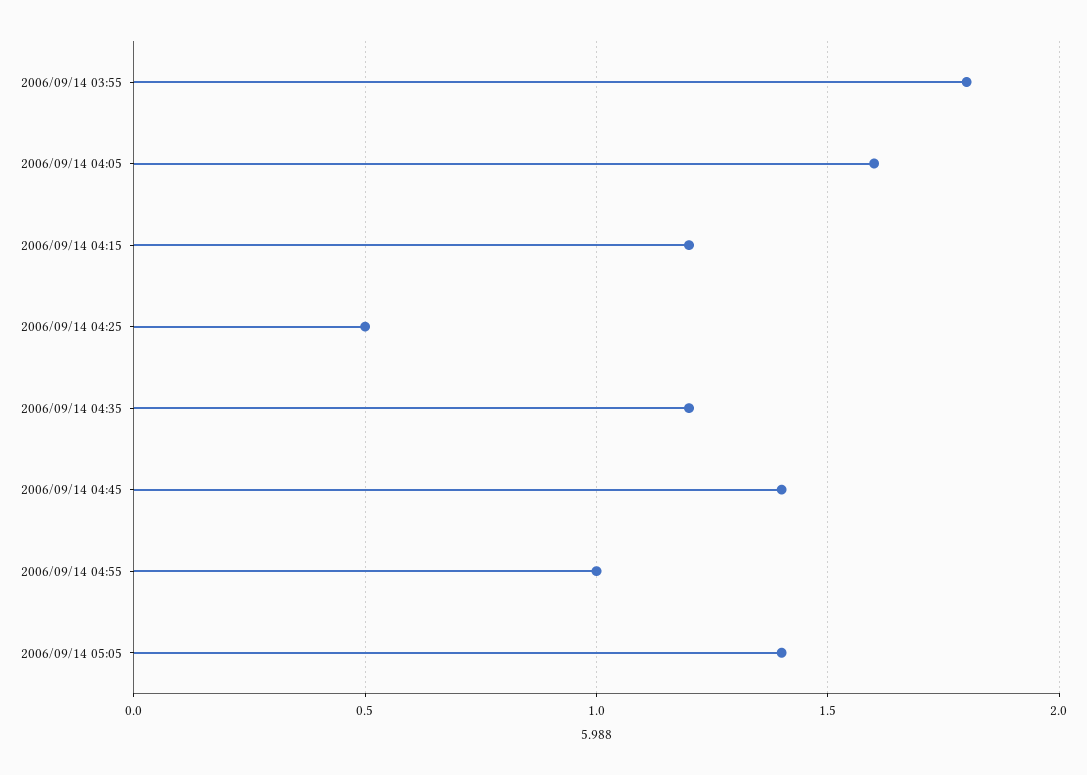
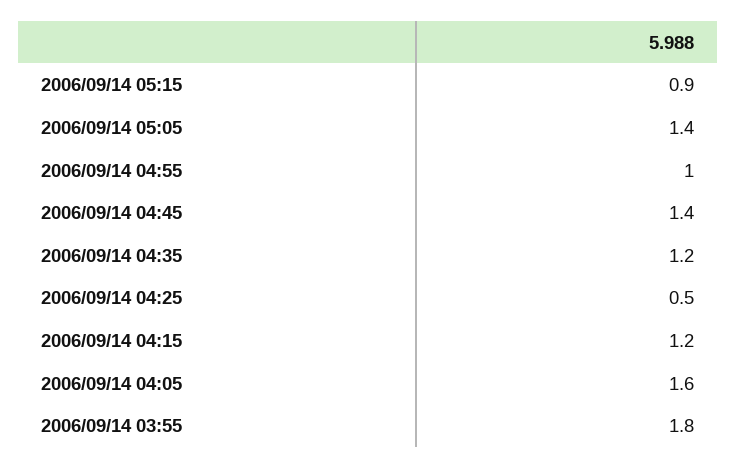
2006/09/14 05:15: none -> 0.9

